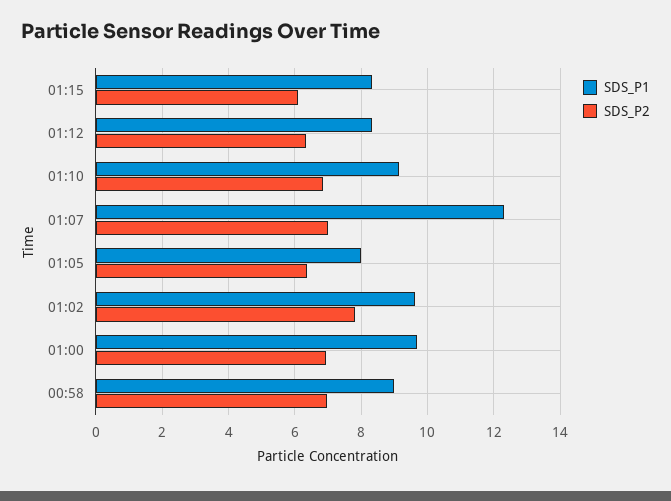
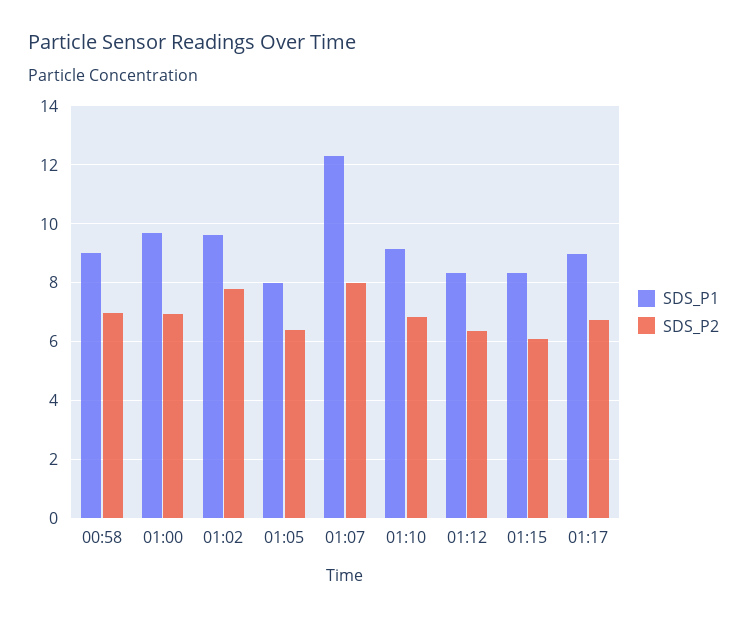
SDS_P2, 01:07: 7 -> 8
SDS_P1, 01:17: none -> 9
SDS_P2, 01:17: none -> 6.75

